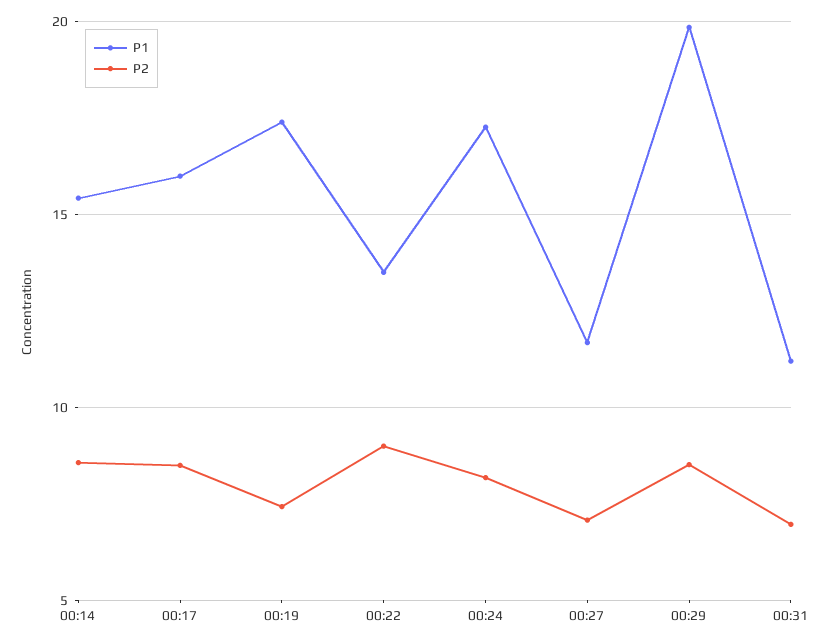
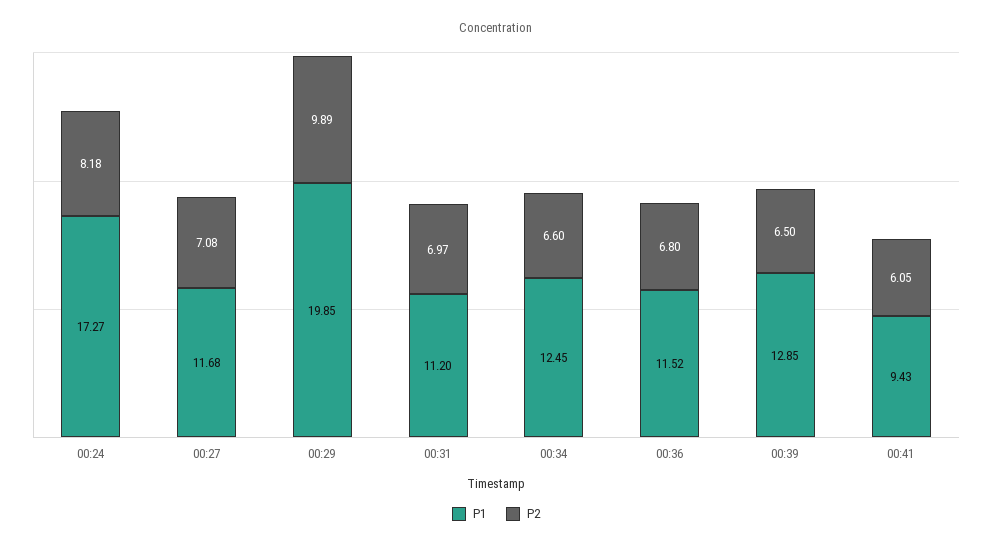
P1, 00:14: 15.5 -> none
P2, 00:14: 8.5 -> none
P1, 00:17: 16 -> none
P2, 00:17: 8.5 -> none
P1, 00:19: 17.5 -> none
P2, 00:19: 7.5 -> none
P1, 00:22: 13.5 -> none
P2, 00:22: 9 -> none
P2, 00:29: 8.5 -> 9.89
P1, 00:34: none -> 12.45
P2, 00:34: none -> 6.6
P1, 00:36: none -> 11.52
P2, 00:36: none -> 6.8
P1, 00:39: none -> 12.85
P2, 00:39: none -> 6.5
P1, 00:41: none -> 9.43
P2, 00:41: none -> 6.05

